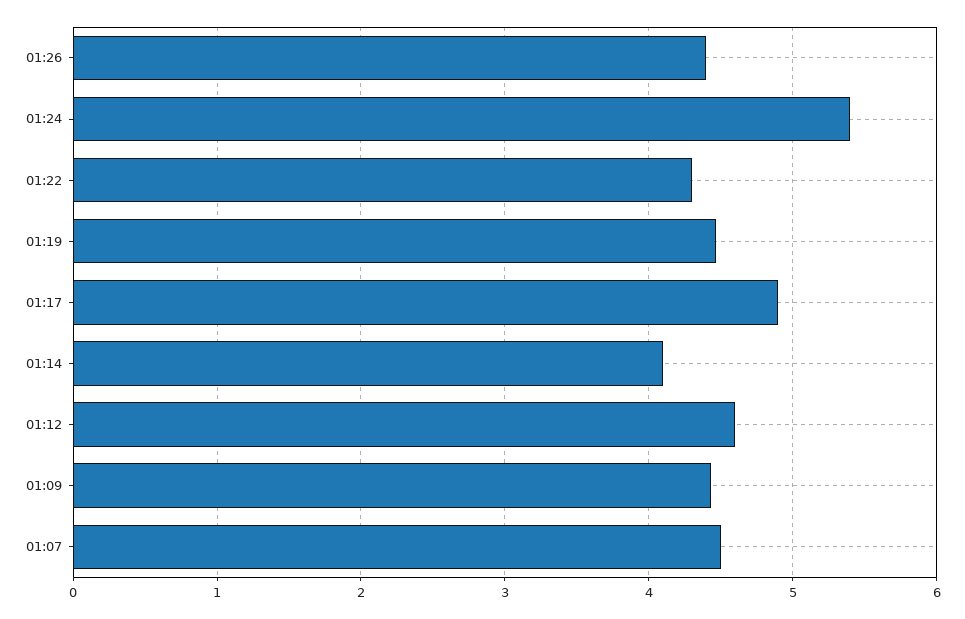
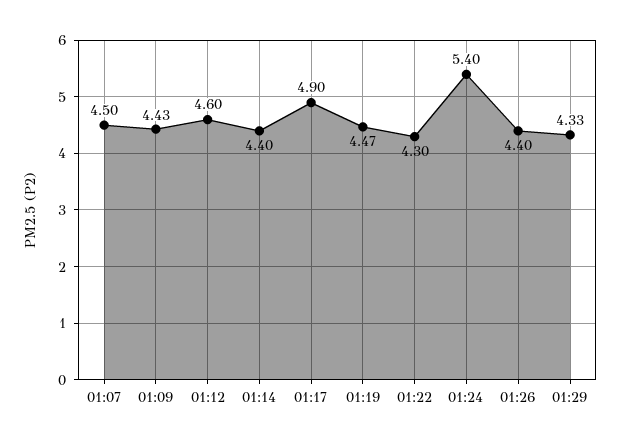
01:14: 4.1 -> 4.4
01:29: none -> 4.33

